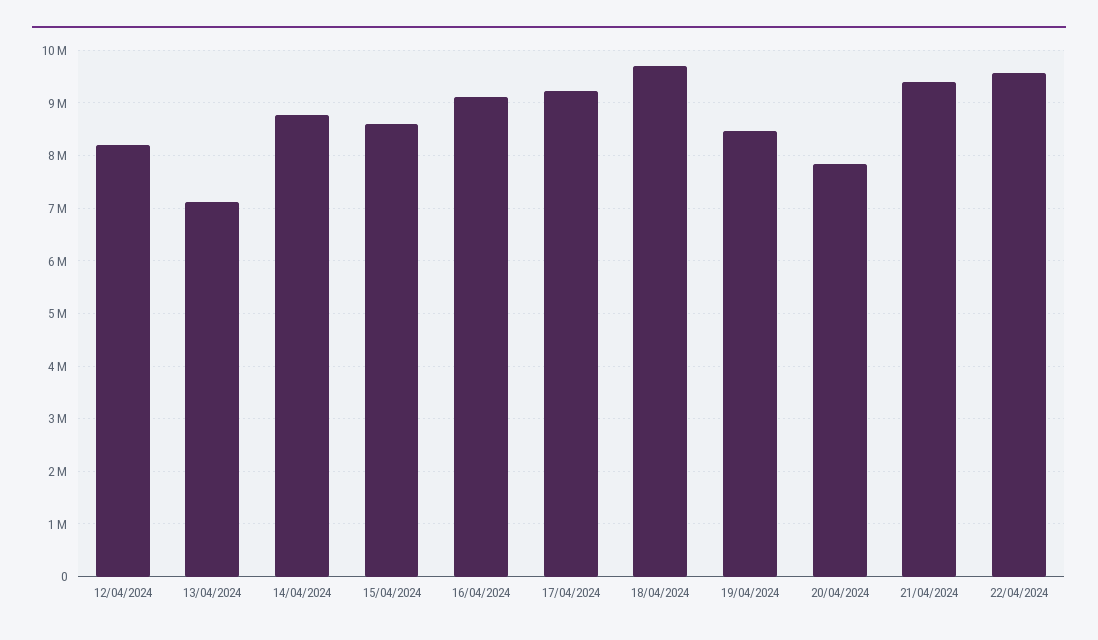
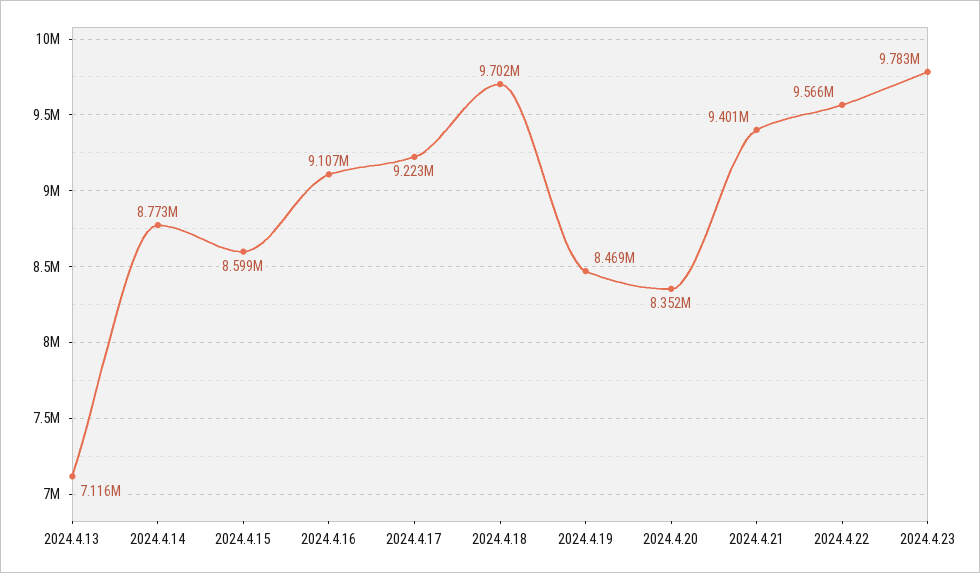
12/04/2024: 8200000 -> none
20/04/2024: 7800000 -> 8352000
2024.4.23: none -> 9783000

